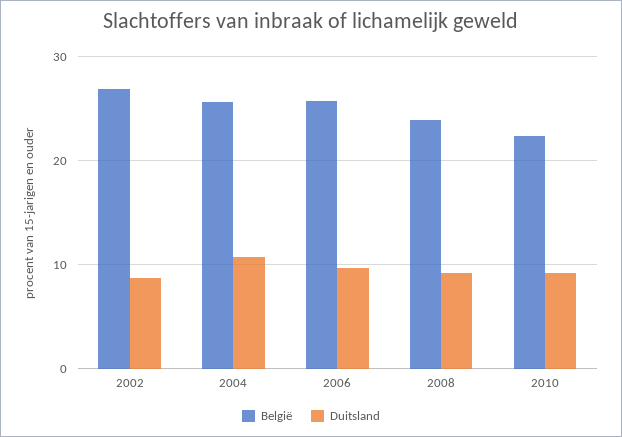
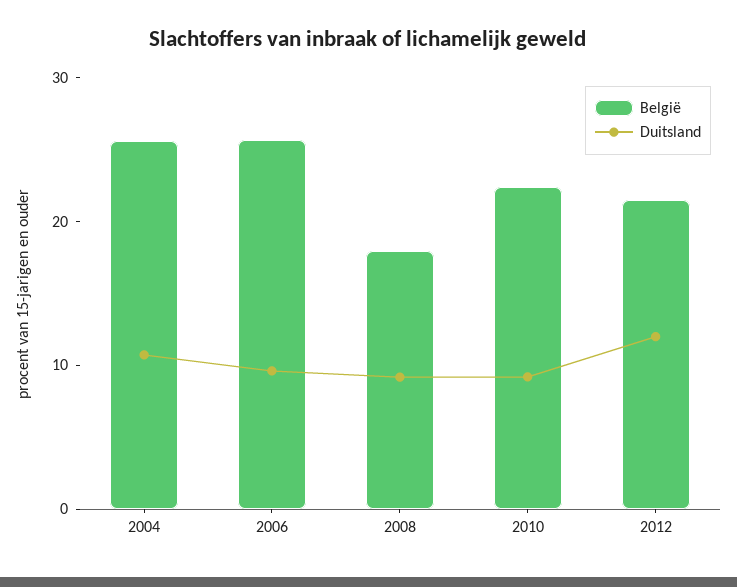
België, 2002: 27 -> none
Duitsland, 2002: 9 -> none
België, 2008: 24 -> 18
België, 2012: none -> 22
Duitsland, 2012: none -> 12

